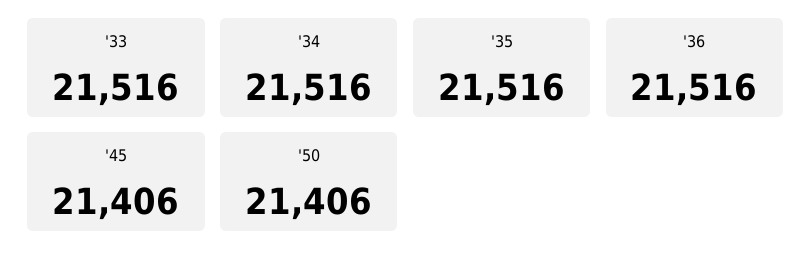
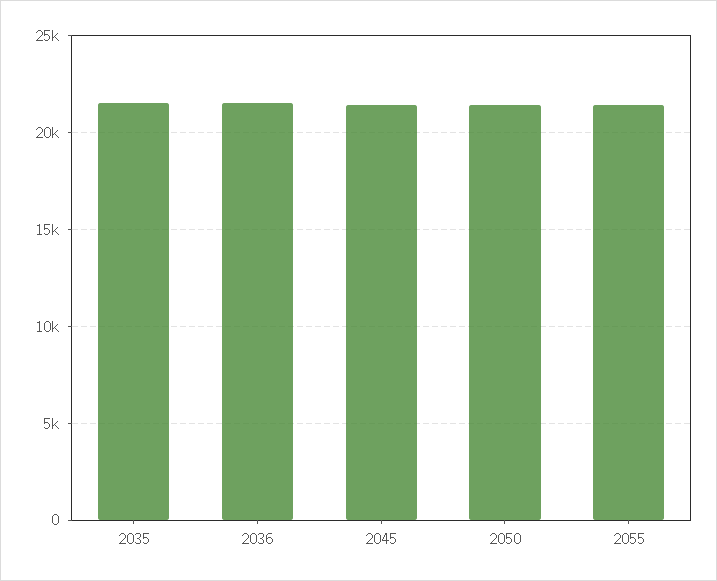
'33: 21516 -> none
'34: 21516 -> none
2055: none -> 21500

